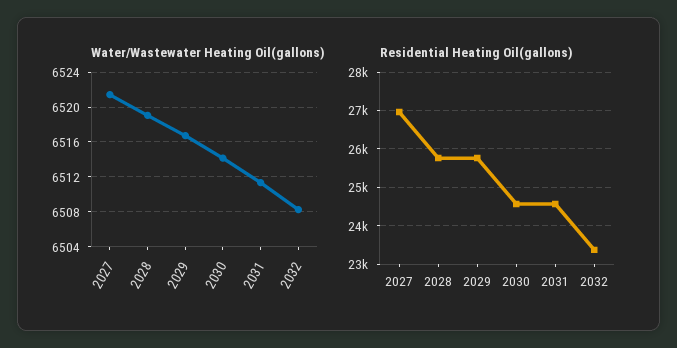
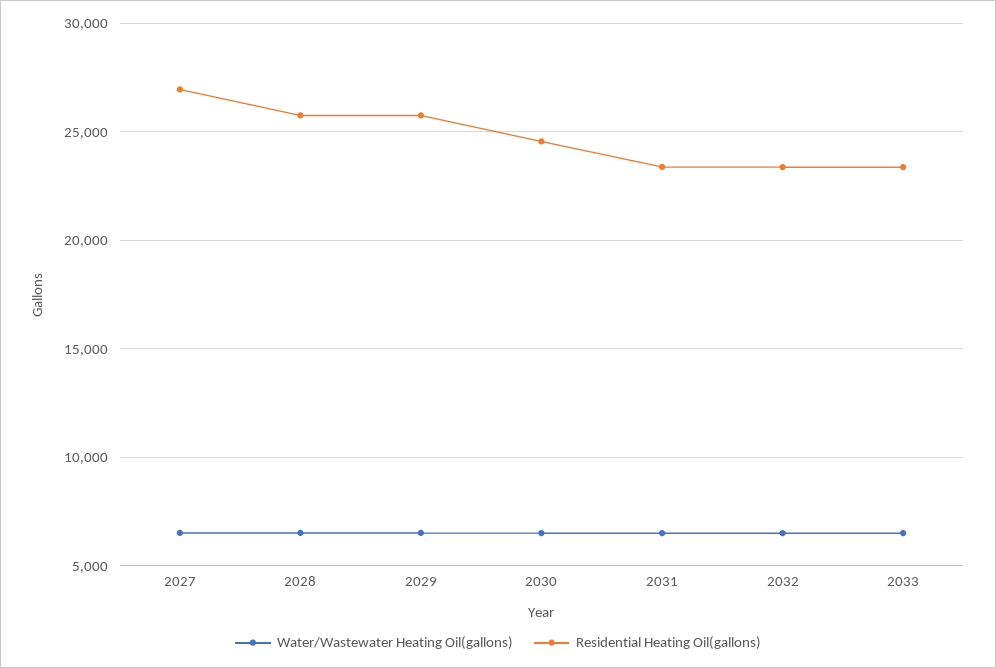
Residential Heating Oil(gallons), 2031: 24600 -> 23500
Water/Wastewater Heating Oil(gallons), 2033: none -> 6500
Residential Heating Oil(gallons), 2033: none -> 23500

